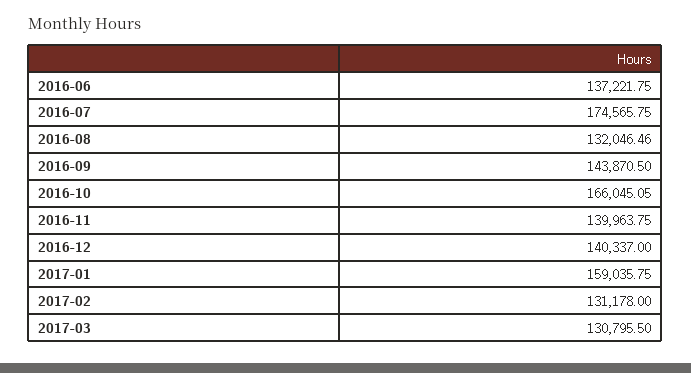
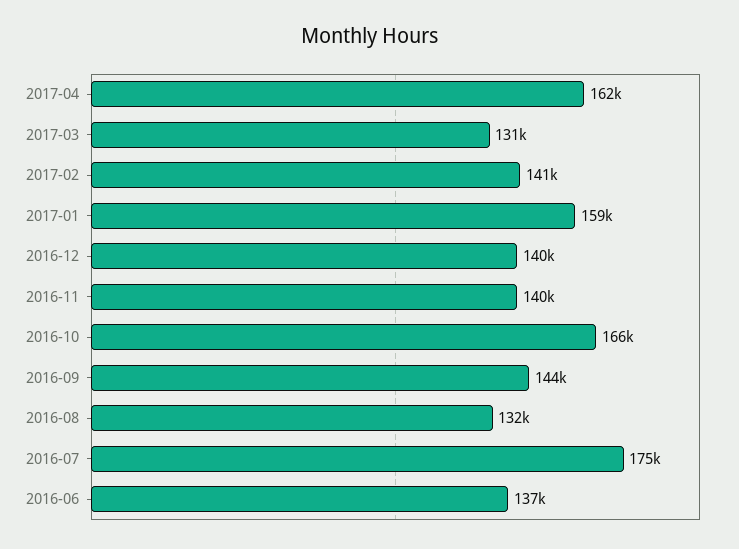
2017-02: 131178 -> 141000
2017-04: none -> 162000

